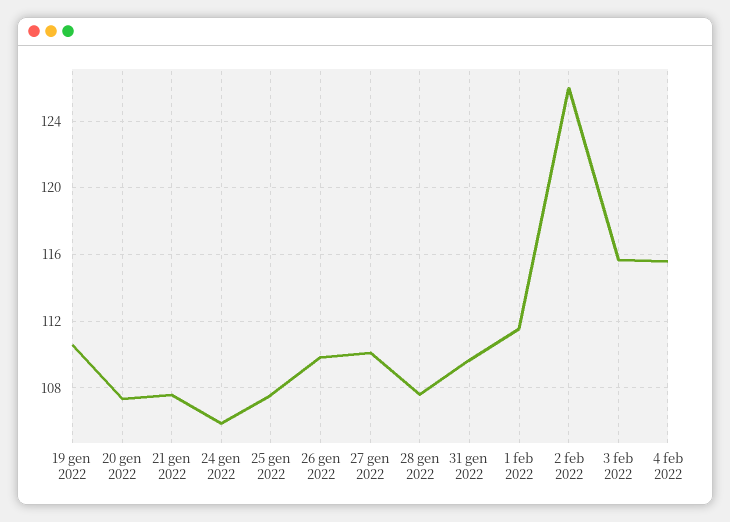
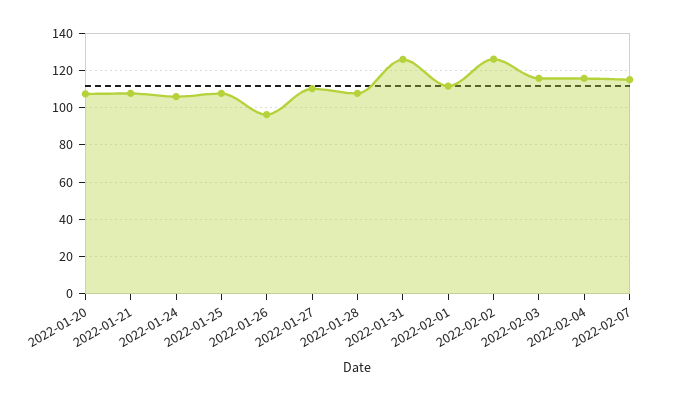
19 gen 2022: 110.5 -> none
26 gen 2022: 110 -> 95
31 gen 2022: 109.5 -> 125
2022-02-07: none -> 115

